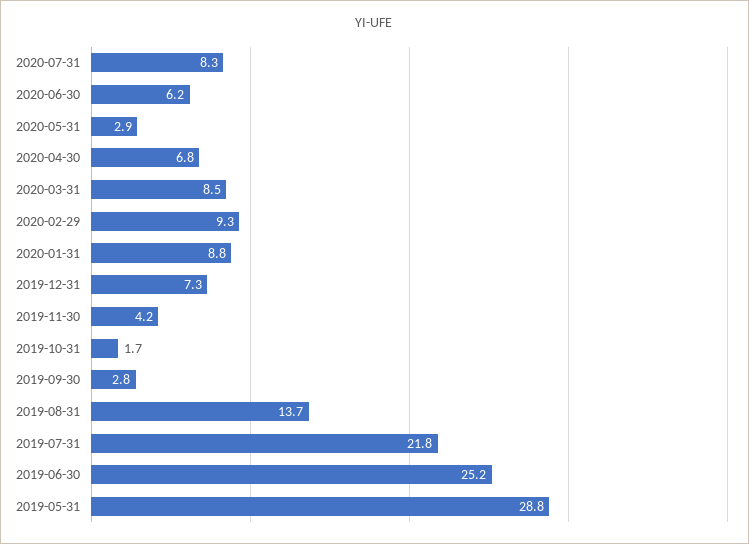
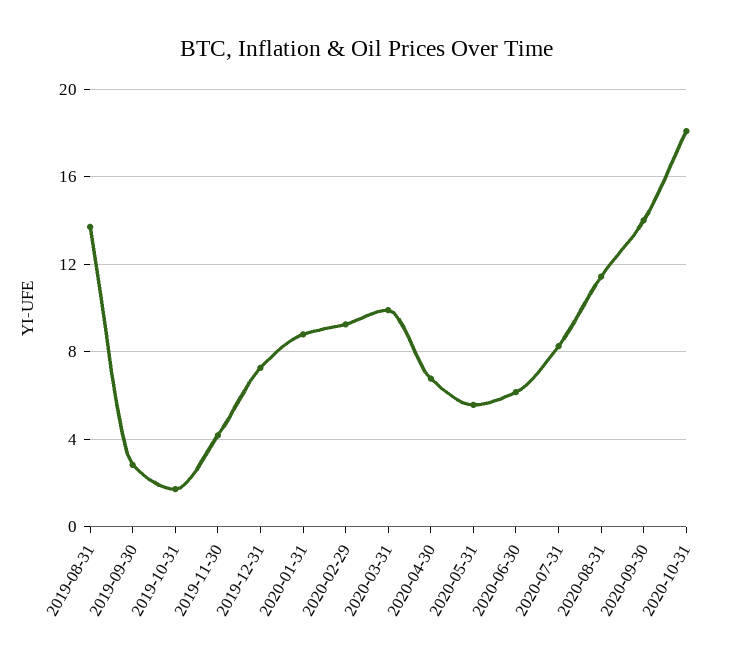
2020-05-31: 2.9 -> 5.5
2020-03-31: 8.5 -> 10
2019-07-31: 21.8 -> none
2019-06-30: 25.2 -> none
2019-05-31: 28.8 -> none
2020-08-31: none -> 11.5
2020-09-30: none -> 14
2020-10-31: none -> 18

